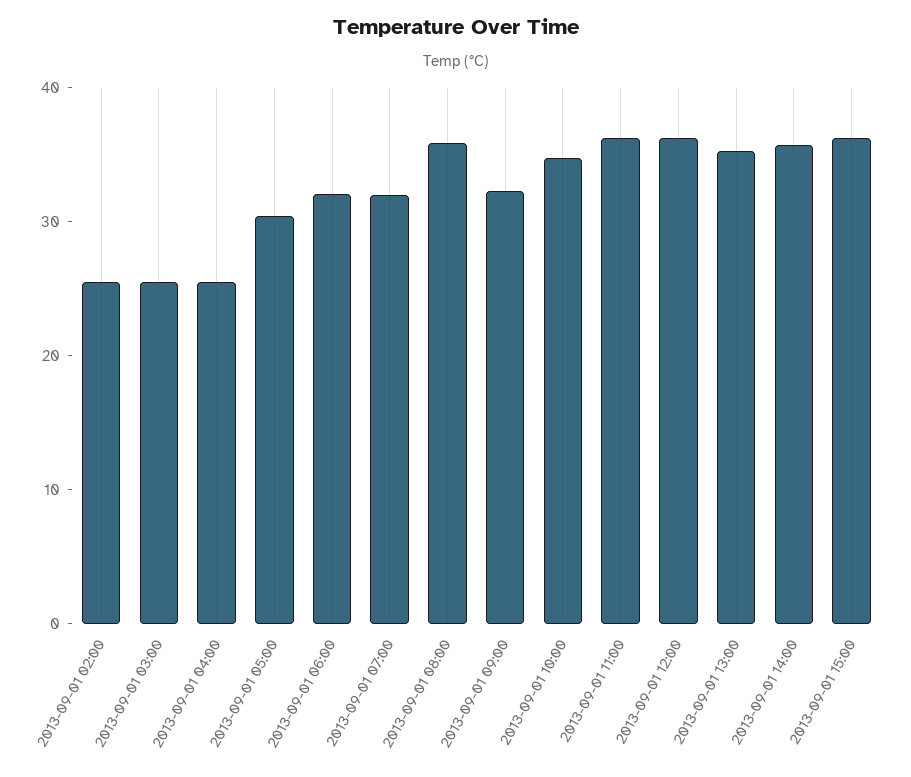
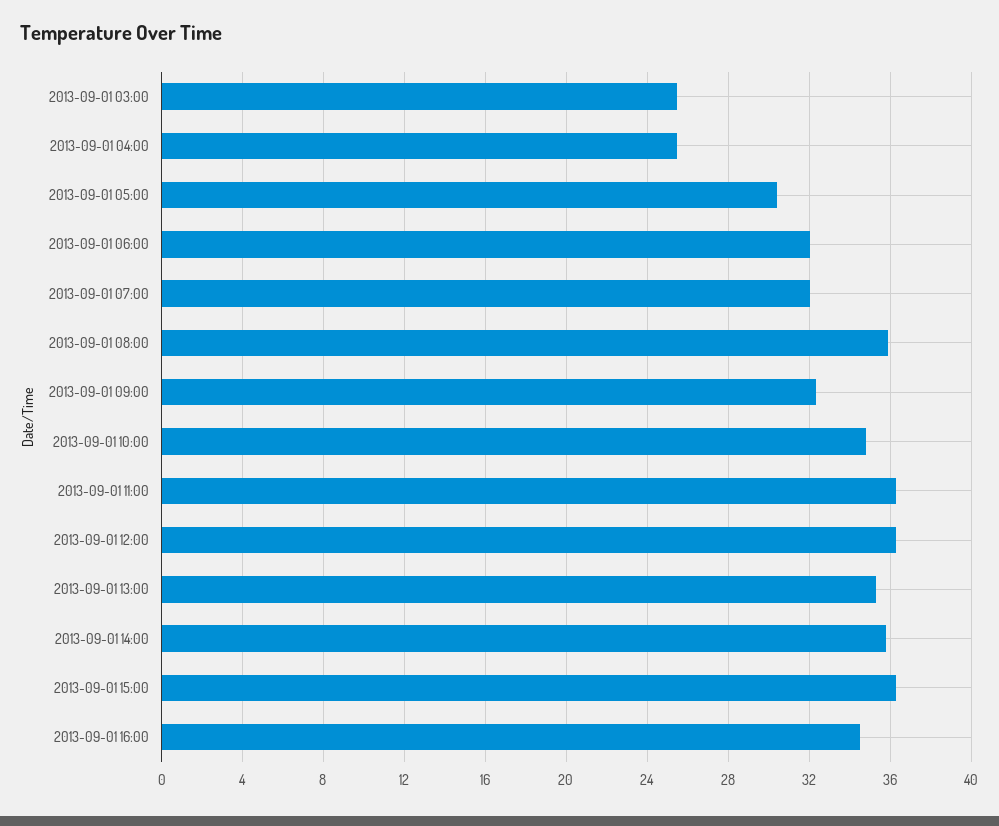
2013-09-01 02:00: 26 -> none
2013-09-01 16:00: none -> 34.5

